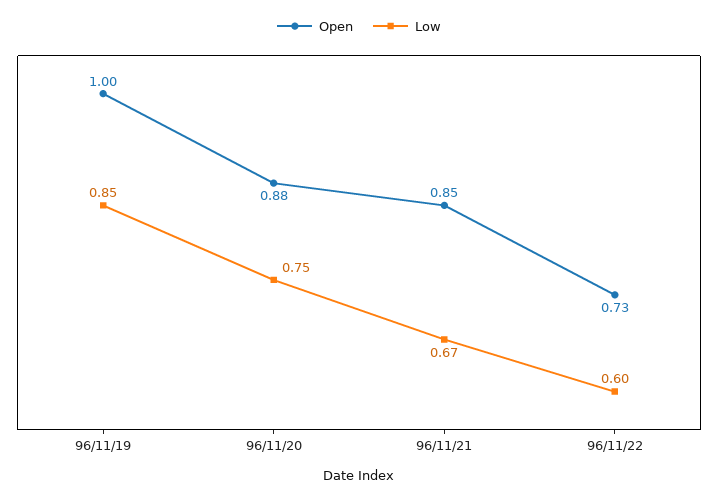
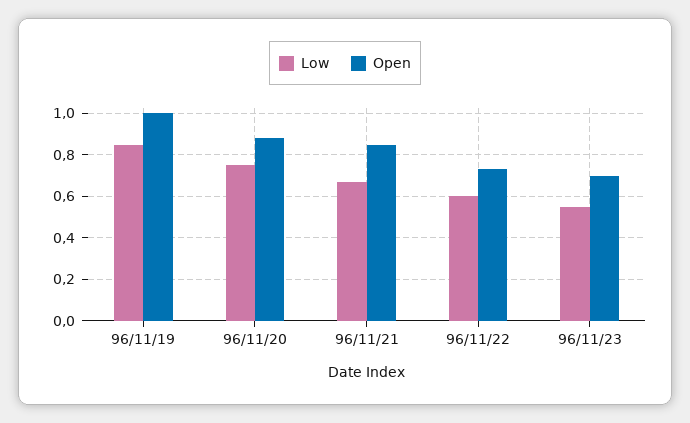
Low, 96/11/23: none -> 0.55
Open, 96/11/23: none -> 0.7

